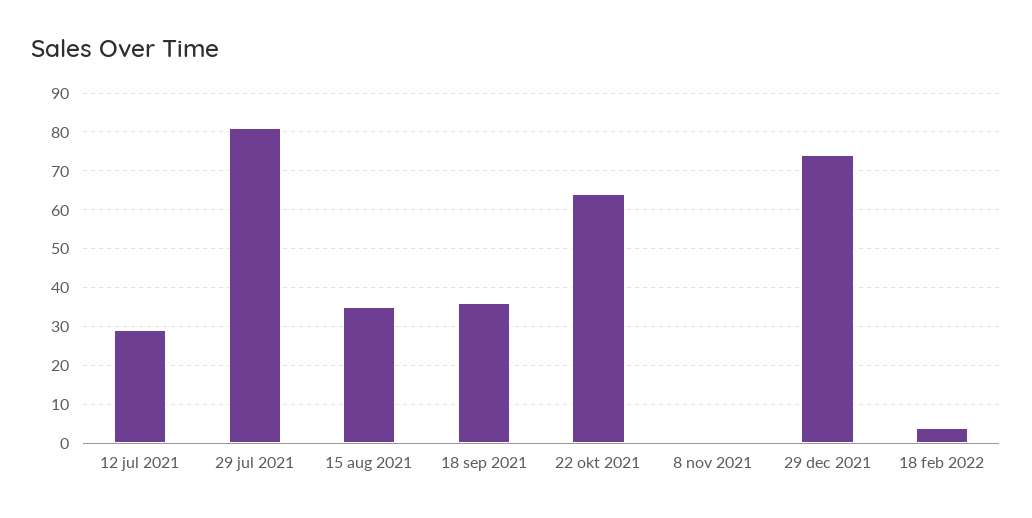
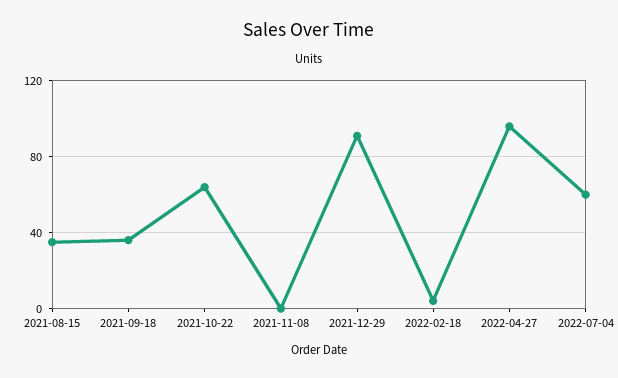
12 jul 2021: 30 -> none
29 jul 2021: 80 -> none
29 dec 2021: 75 -> 90
2022-04-27: none -> 95
2022-07-04: none -> 60

